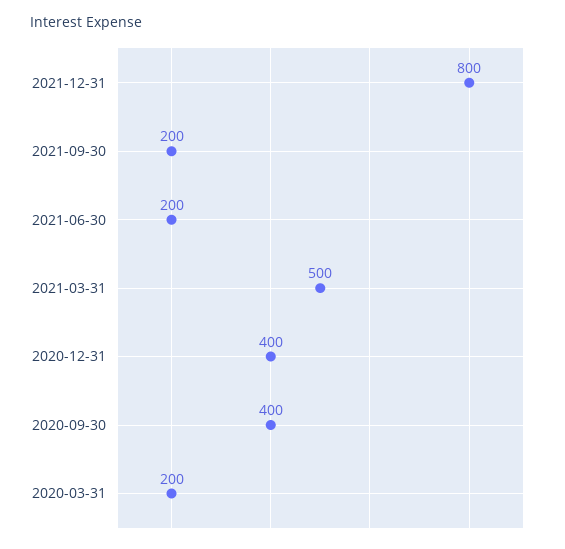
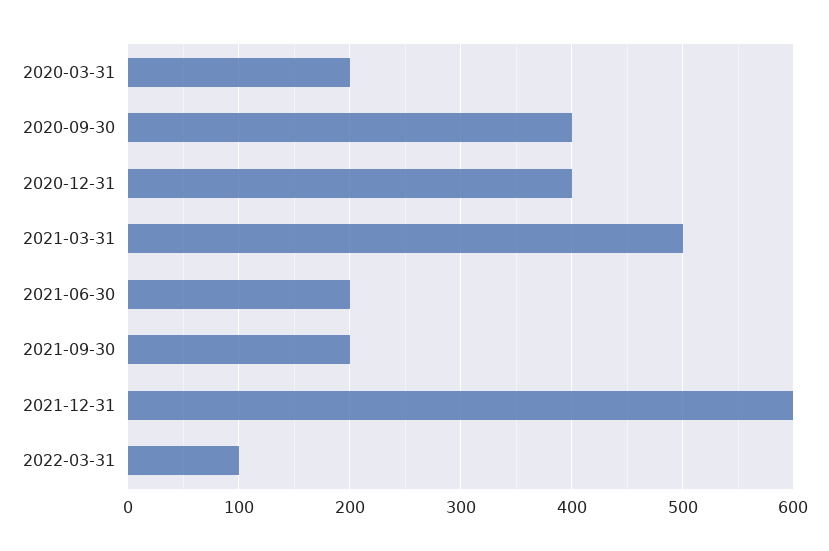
2021-12-31: 800 -> 600
2022-03-31: none -> 100

